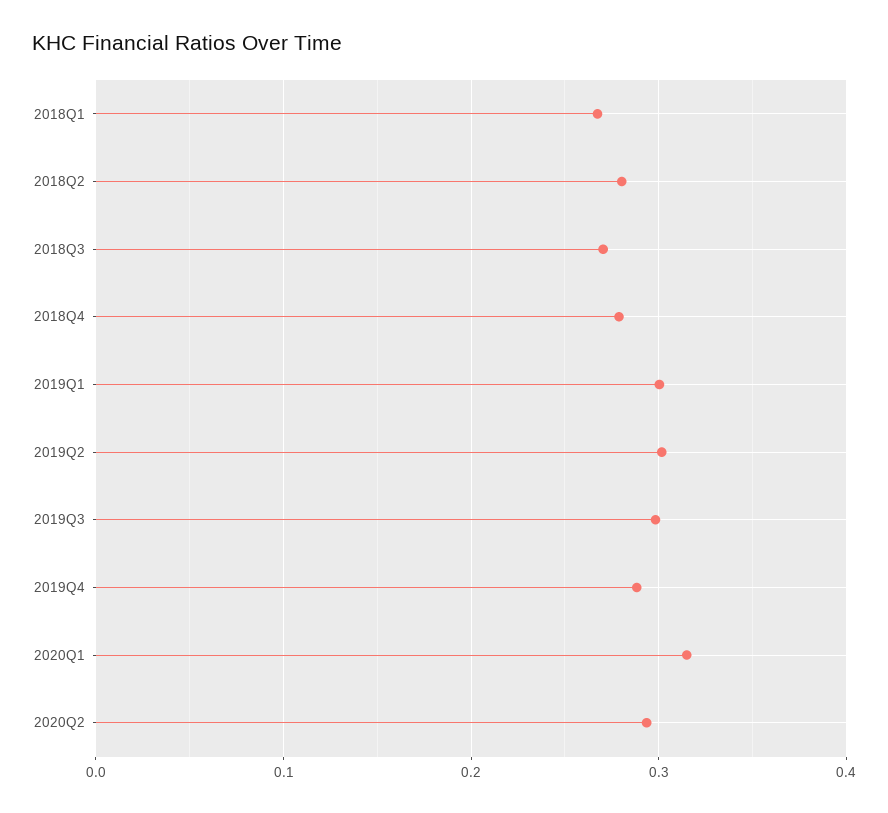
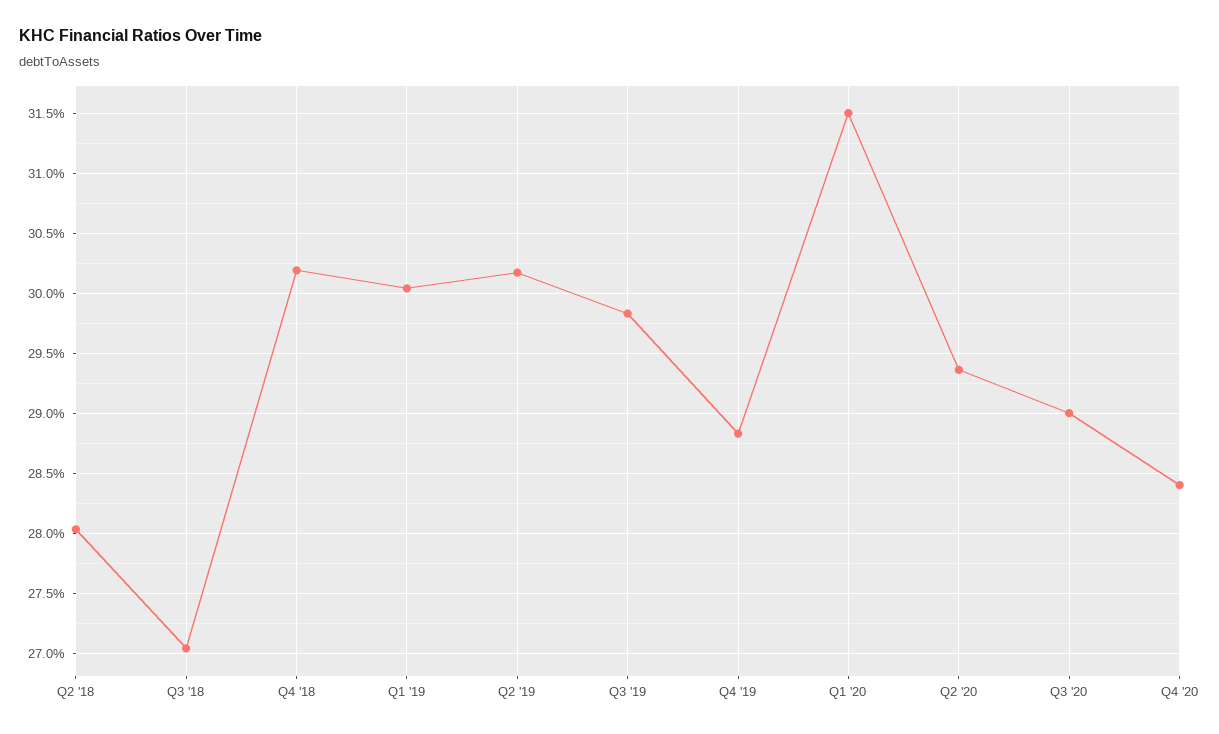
2018Q1: 0.27 -> none
2018Q4: 0.28 -> 0.302
Q3 '20: none -> 0.29
Q4 '20: none -> 0.284

